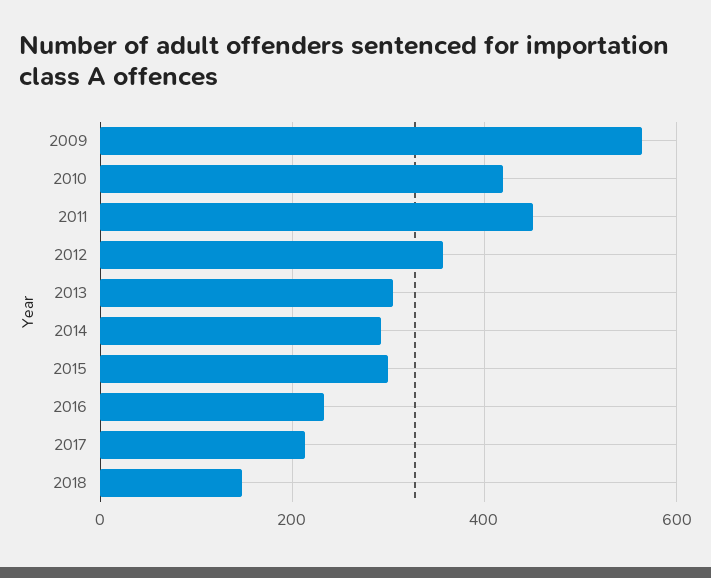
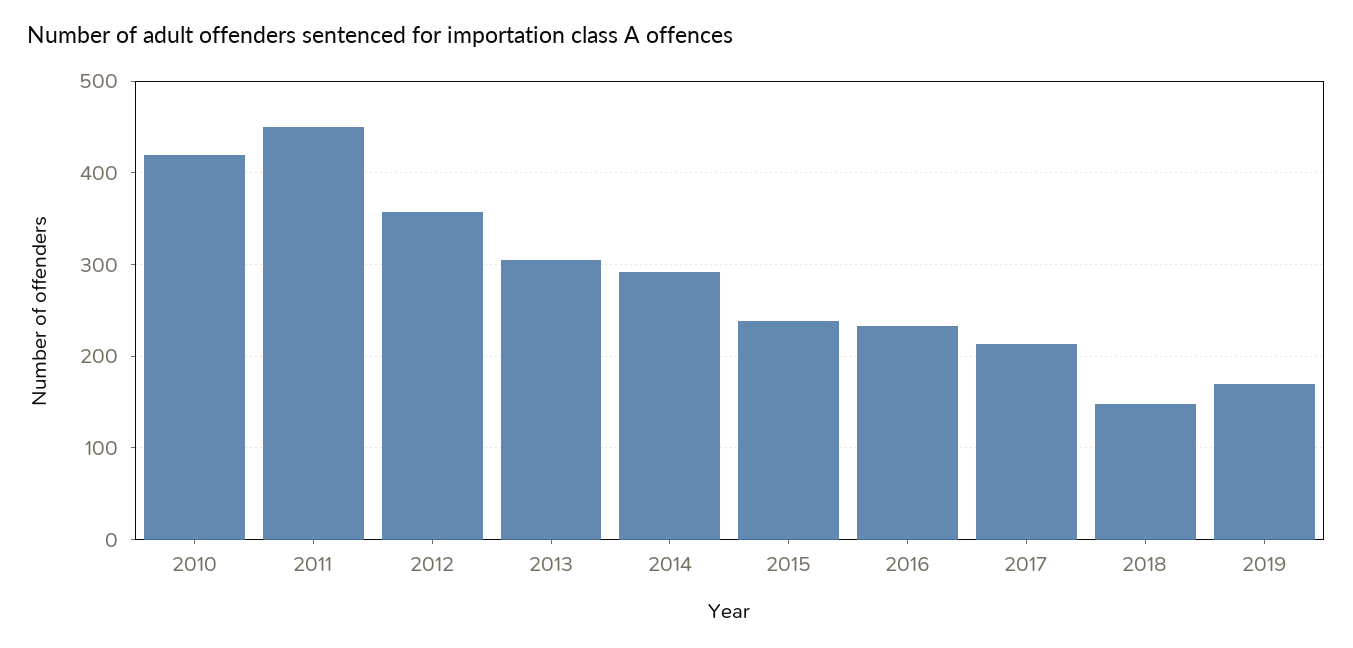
2009: 560 -> none
2015: 300 -> 240
2019: none -> 170

